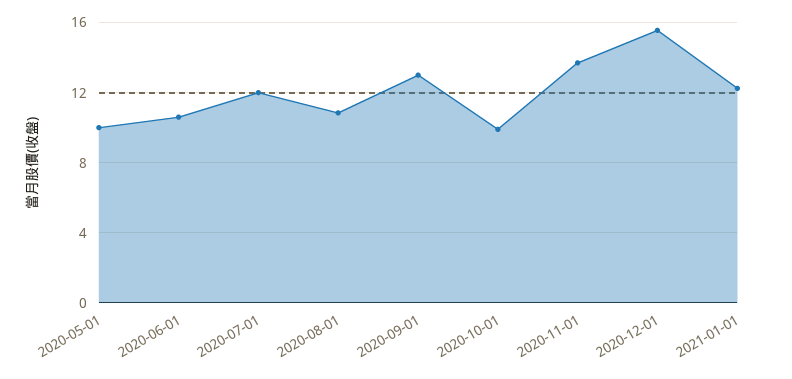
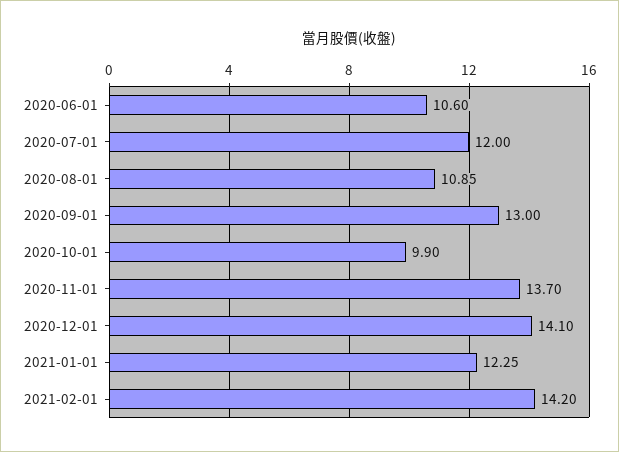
2020-05-01: 10 -> none
2020-12-01: 15.5 -> 14.1
2021-02-01: none -> 14.2

